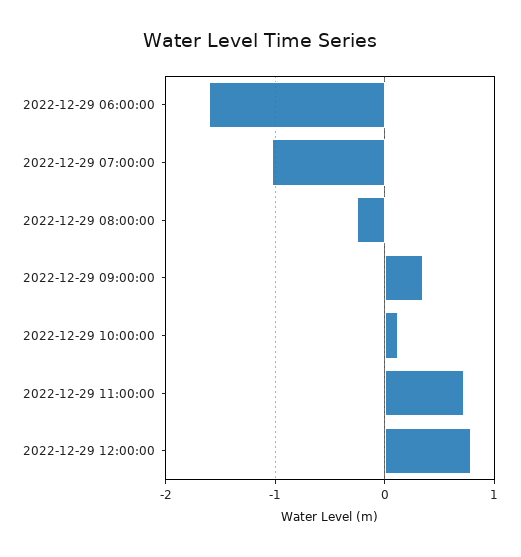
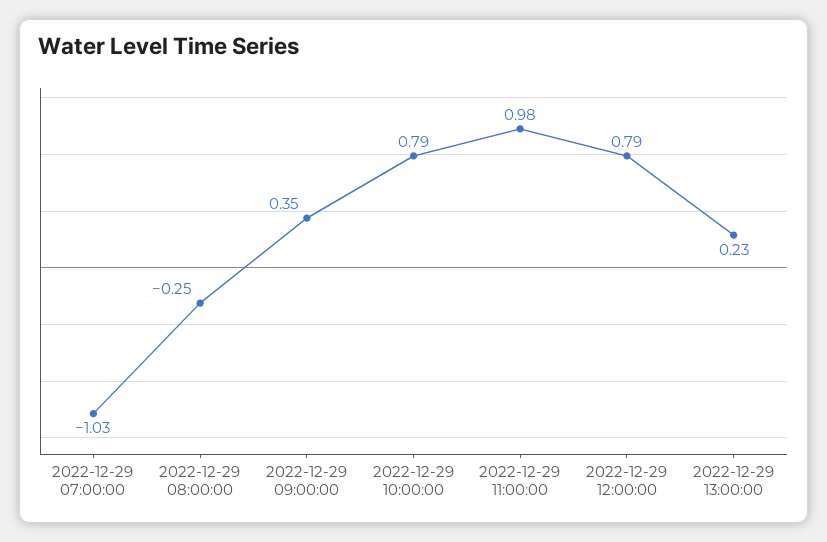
2022-12-29 06:00:00: -1.6 -> none
2022-12-29 10:00:00: 0.1 -> 0.79
2022-12-29 11:00:00: 0.7 -> 0.98
2022-12-29 13:00:00: none -> 0.23

